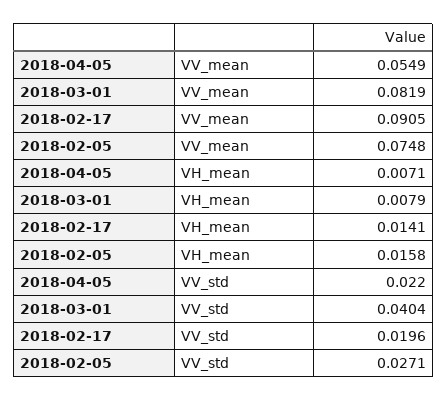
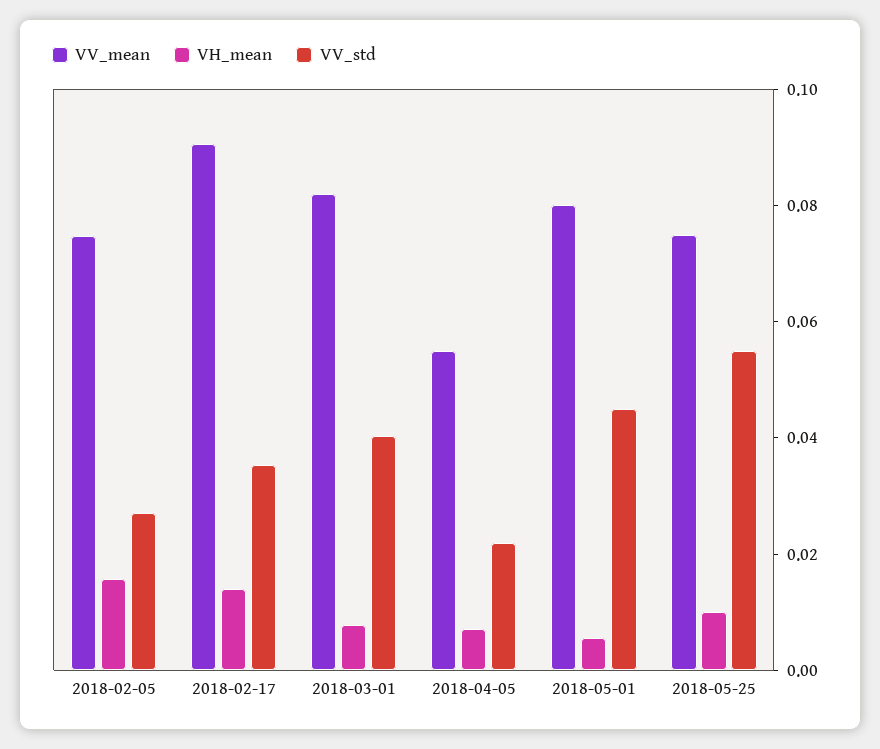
VV_std, 2018-02-17: 0.0196 -> 0.035
VV_mean, 2018-05-01: none -> 0.08
VH_mean, 2018-05-01: none -> 0.005
VV_std, 2018-05-01: none -> 0.045
VV_mean, 2018-05-25: none -> 0.075
VH_mean, 2018-05-25: none -> 0.01
VV_std, 2018-05-25: none -> 0.055

